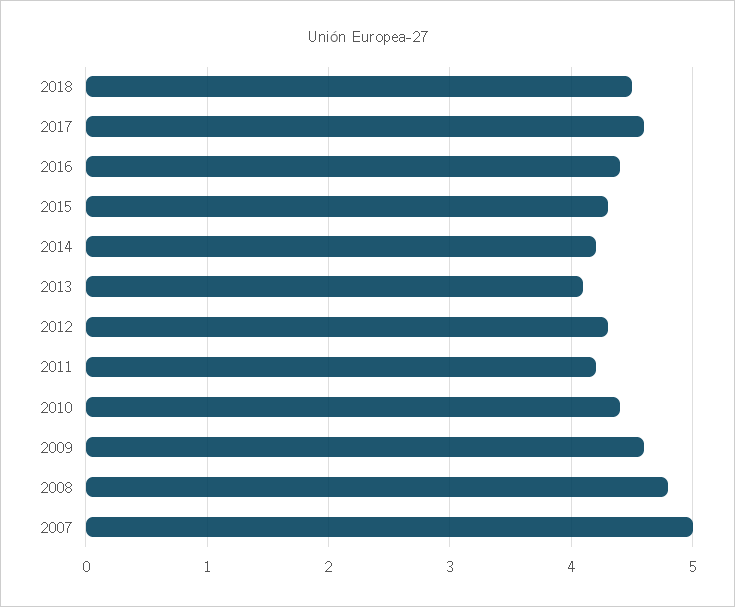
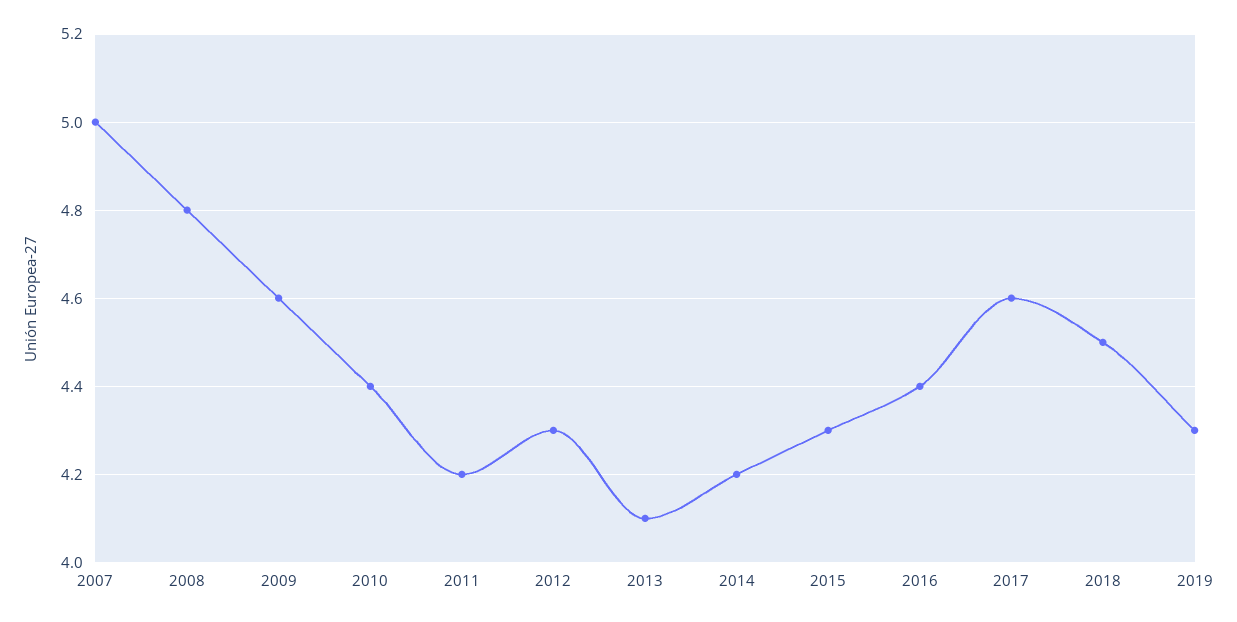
2019: none -> 4.3

